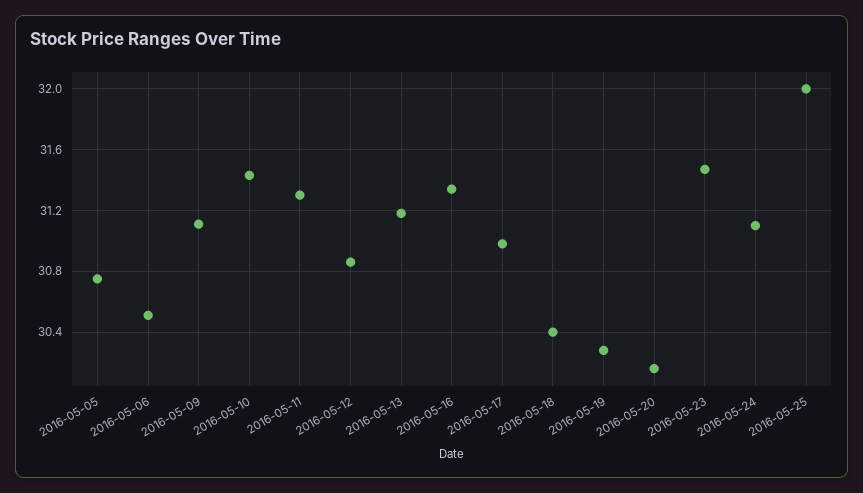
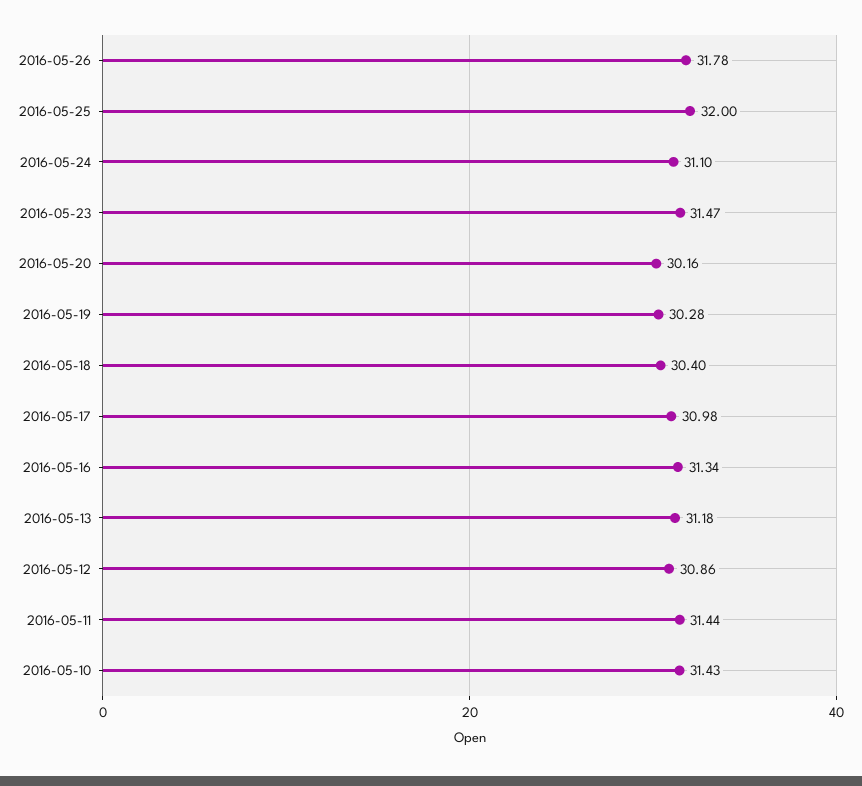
2016-05-05: 30.75 -> none
2016-05-06: 30.5 -> none
2016-05-09: 31.1 -> none
2016-05-11: 31.3 -> 31.44
2016-05-26: none -> 31.78

